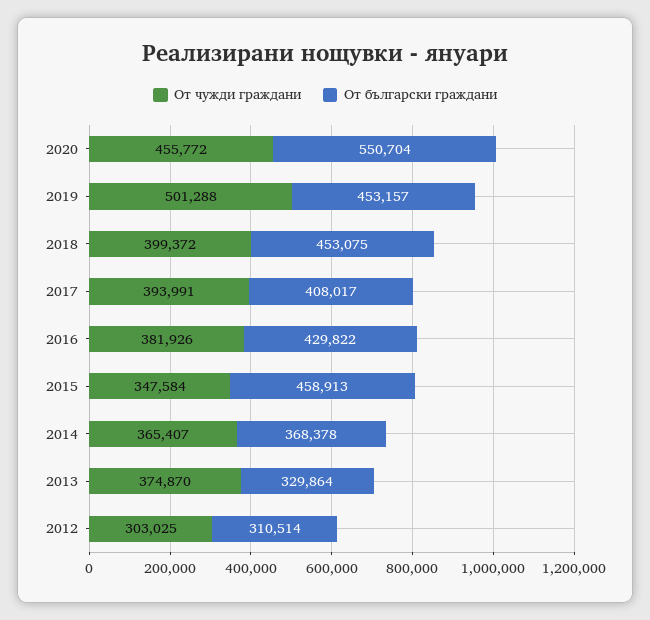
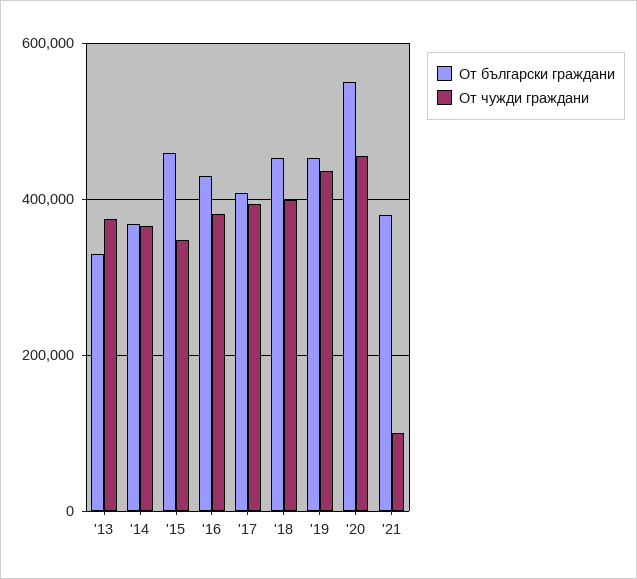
От чужди граждани, 2019: 501288 -> 440000
От чужди граждани, 2012: 303025 -> none
От български граждани, 2012: 310514 -> none
От български граждани, '21: none -> 380000
От чужди граждани, '21: none -> 100000

